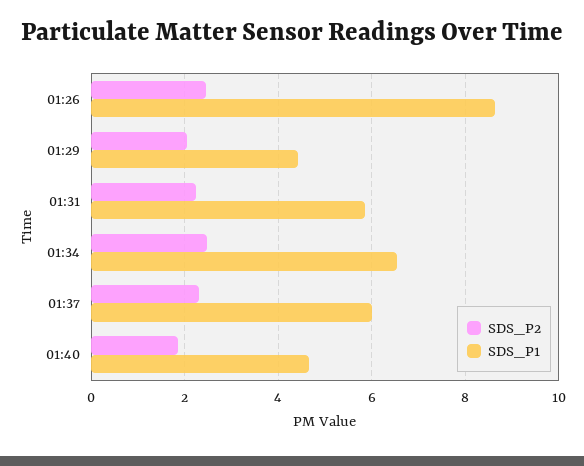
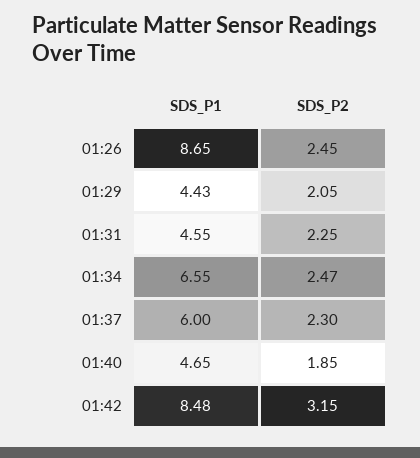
SDS_P1, 01:31: 5.8 -> 4.55
SDS_P1, 01:42: none -> 8.48
SDS_P2, 01:42: none -> 3.15

